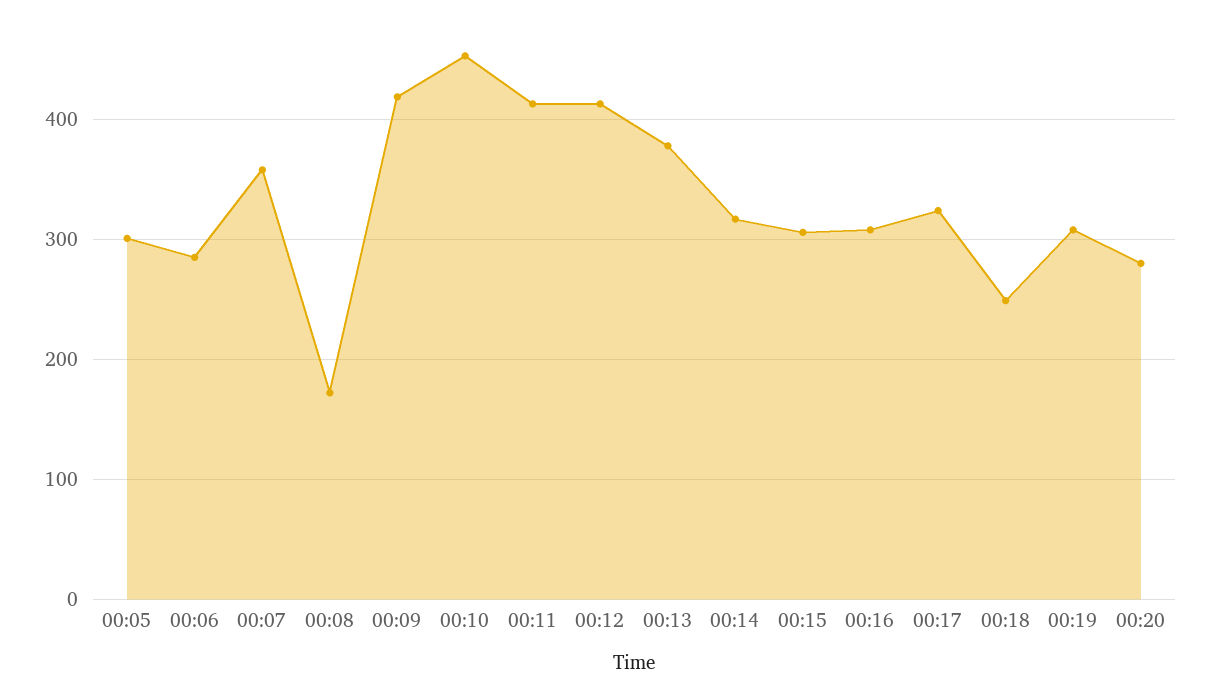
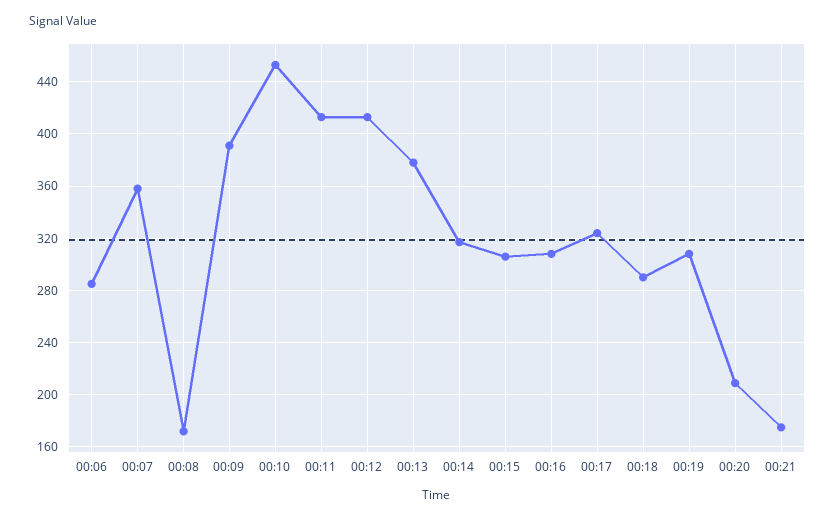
00:05: 300 -> none
00:09: 420 -> 390
00:18: 250 -> 290
00:20: 280 -> 210
00:21: none -> 175

